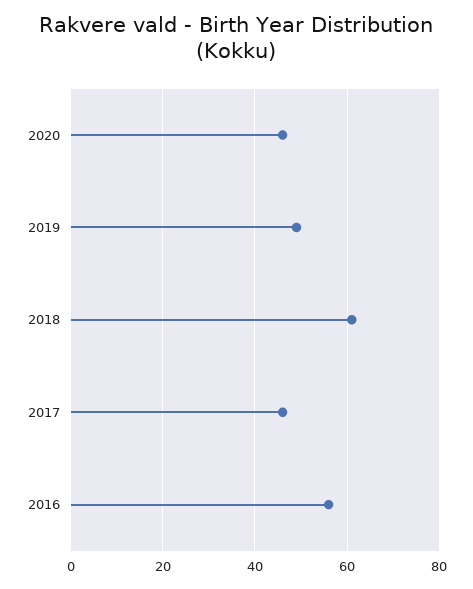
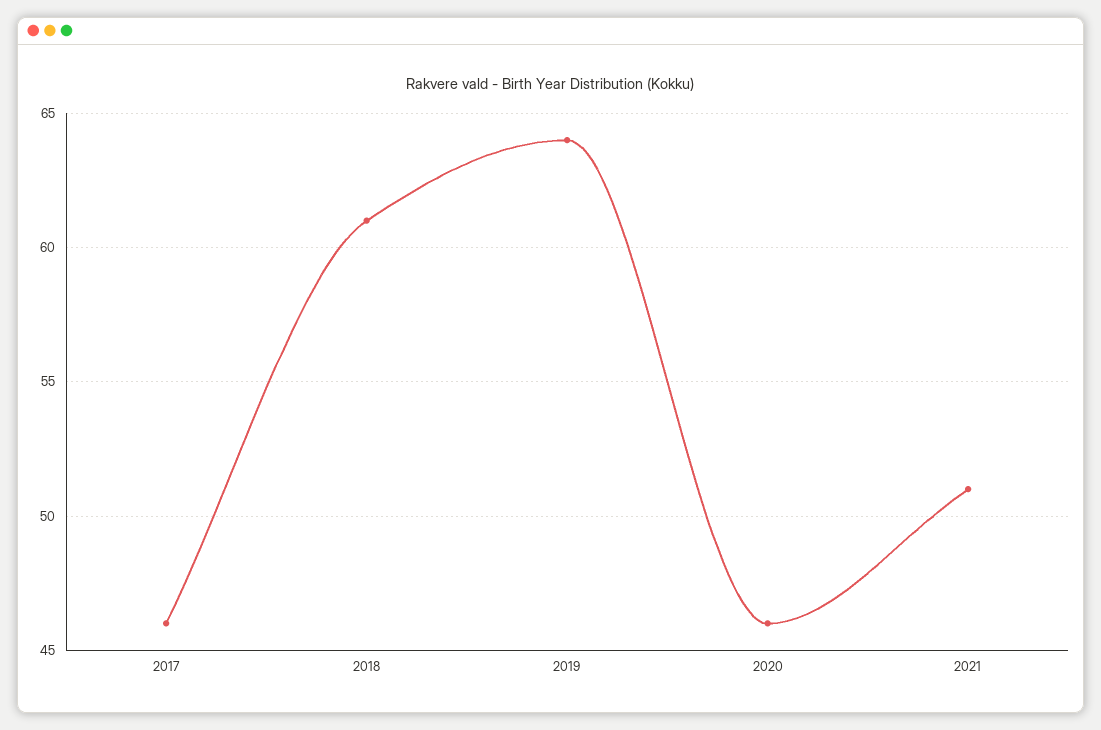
2019: 50 -> 64
2016: 55 -> none
2021: none -> 51

